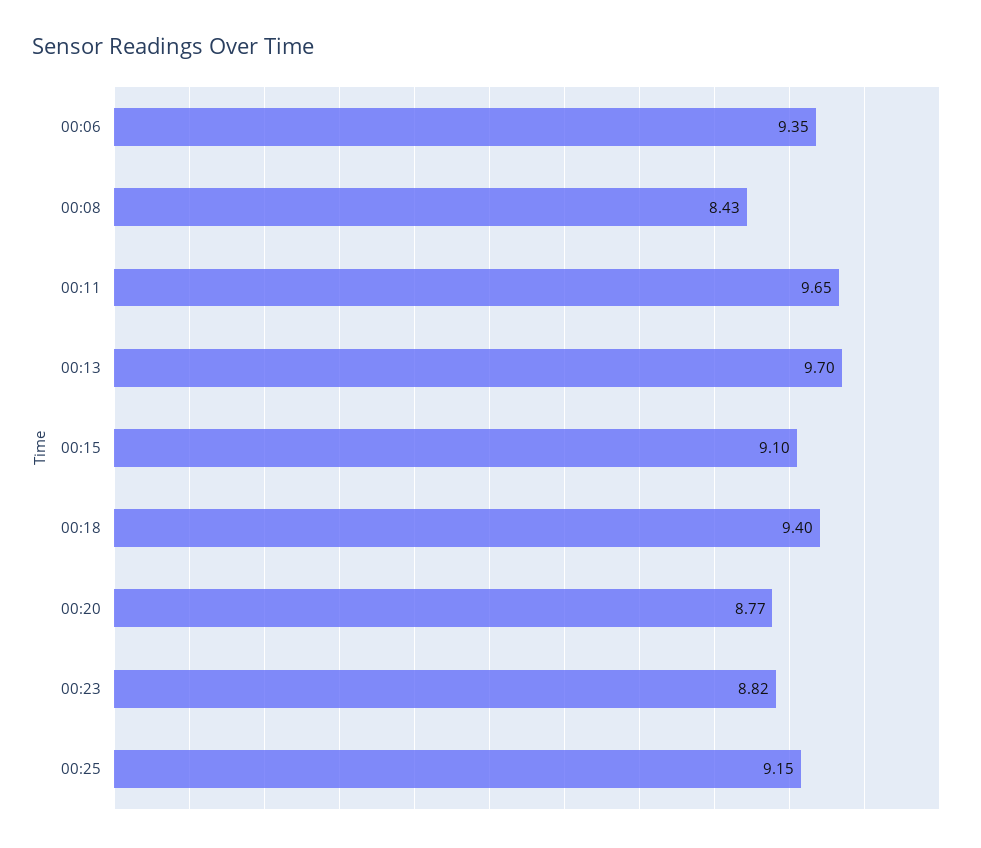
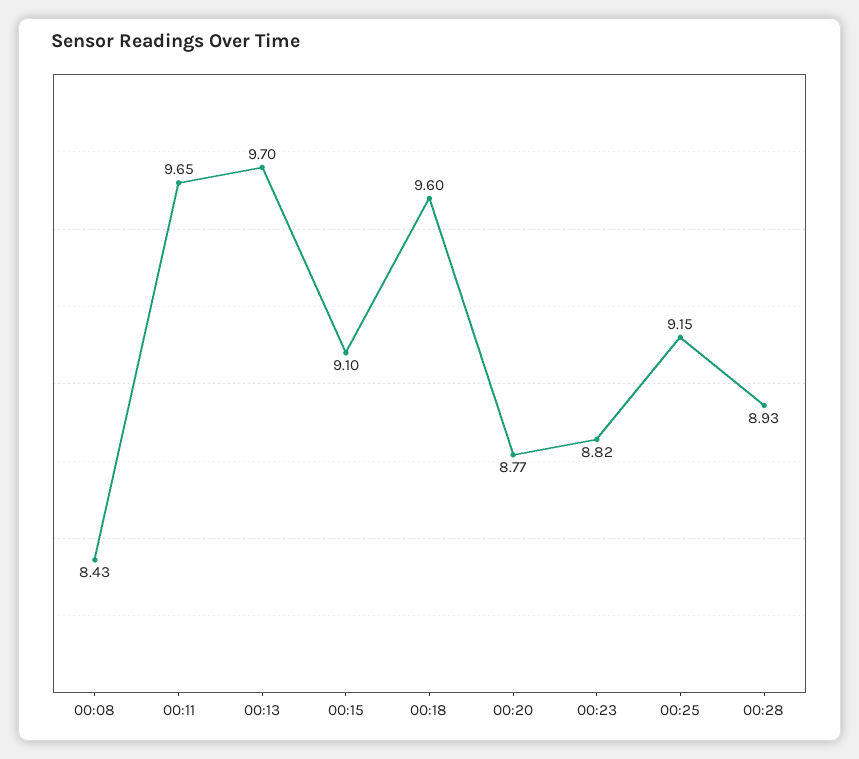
00:06: 9.35 -> none
00:18: 9.4 -> 9.6
00:28: none -> 8.93

